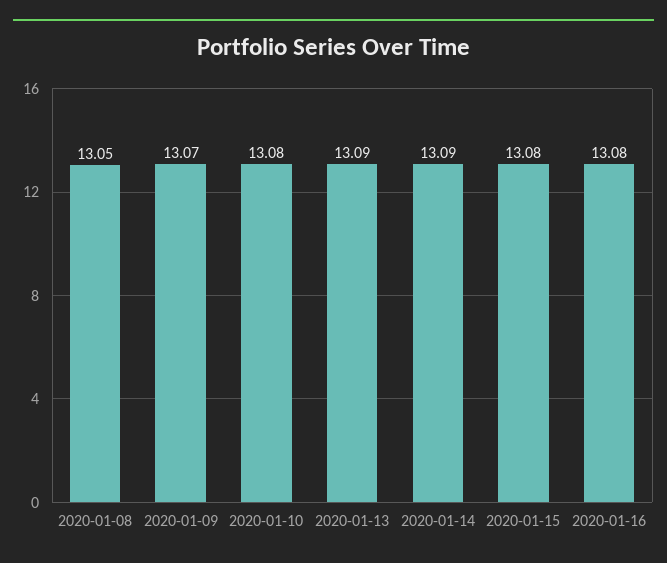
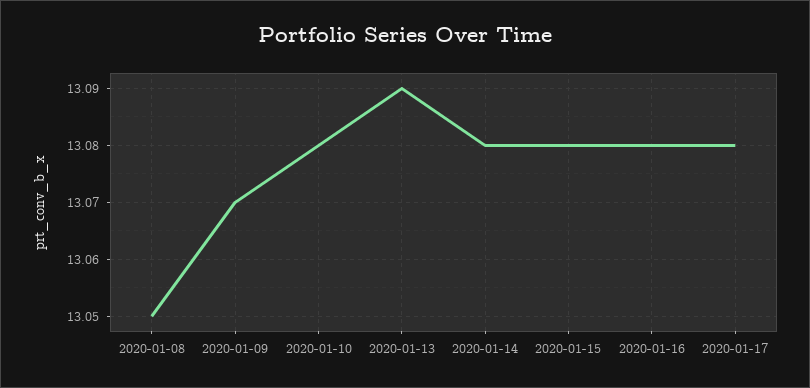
2020-01-14: 13.09 -> 13.08
2020-01-17: none -> 13.08

